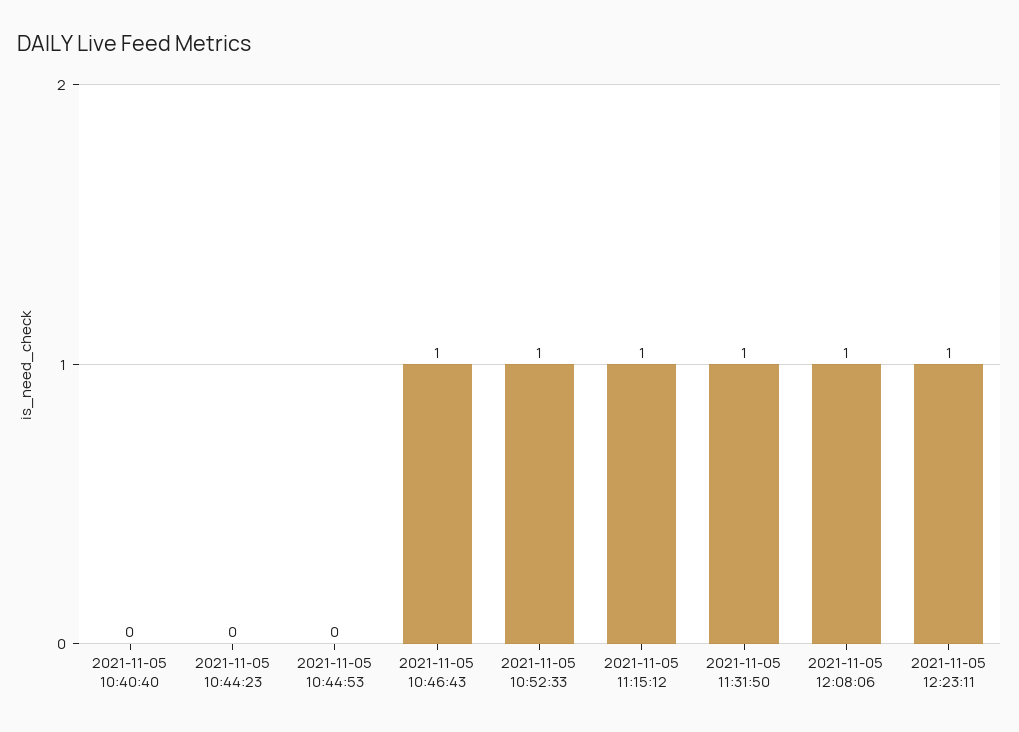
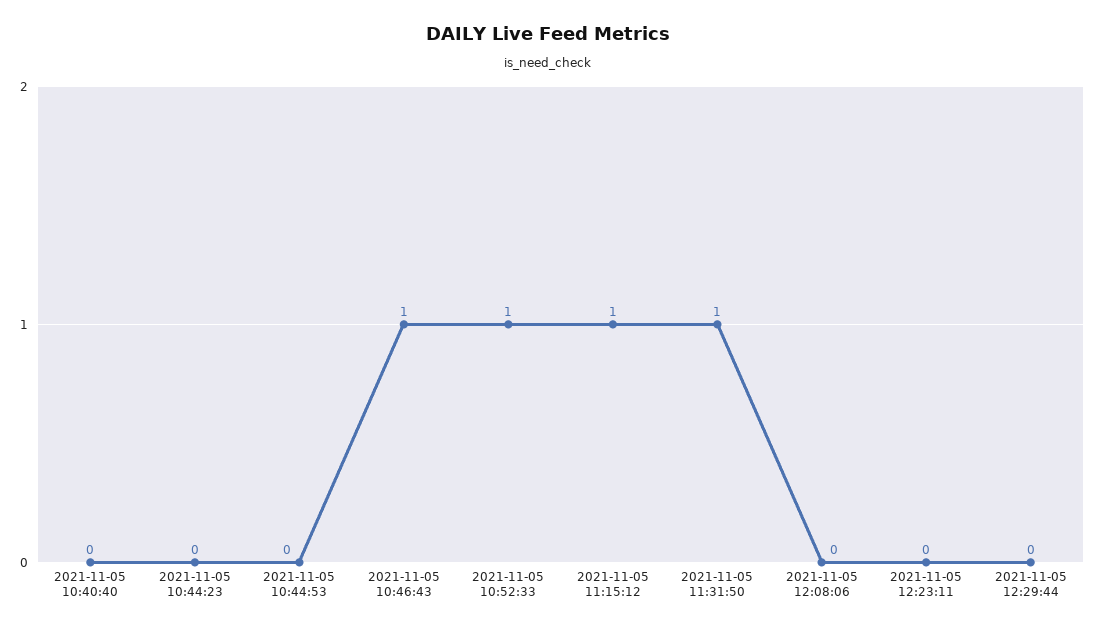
2021-11-05 12:08:06: 1 -> 0
2021-11-05 12:23:11: 1 -> 0
2021-11-05 12:29:44: none -> 0

